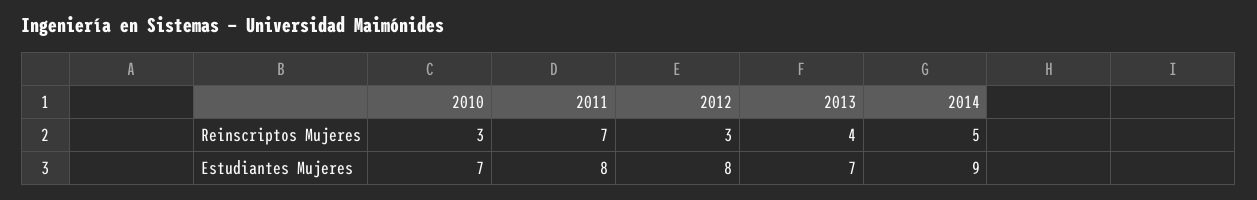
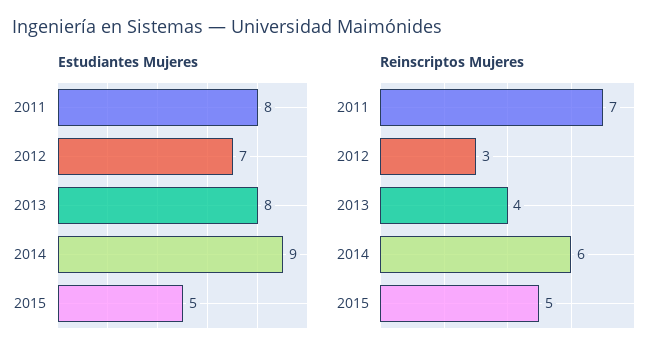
Reinscriptos Mujeres, 2010: 3 -> none
Reinscriptos Mujeres, 2014: 5 -> 6
Estudiantes Mujeres, 2010: 7 -> none
Estudiantes Mujeres, 2012: 8 -> 7
Estudiantes Mujeres, 2013: 7 -> 8
Estudiantes Mujeres, 2015: none -> 5
Reinscriptos Mujeres, 2015: none -> 5

